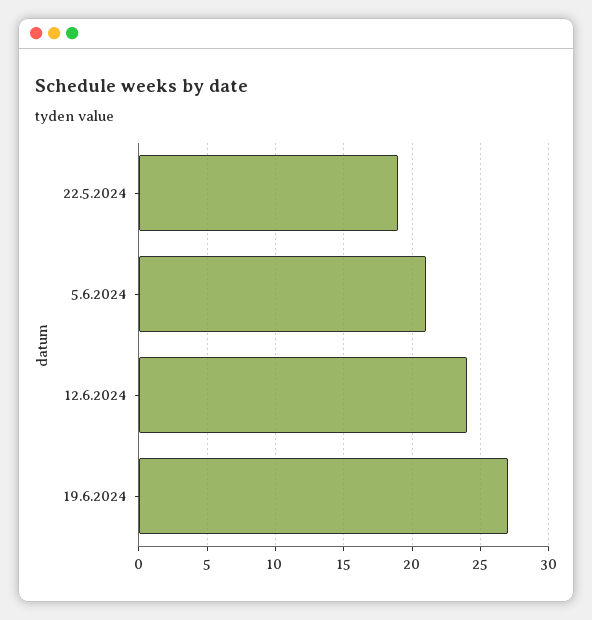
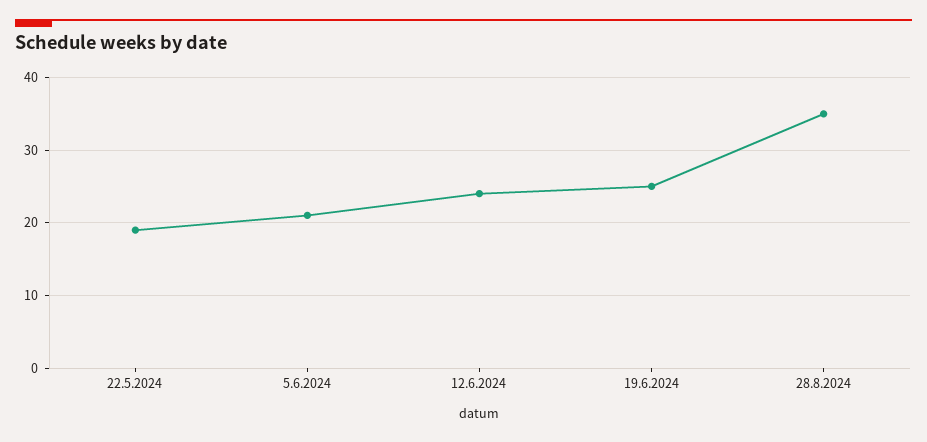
19.6.2024: 27 -> 25
28.8.2024: none -> 35

